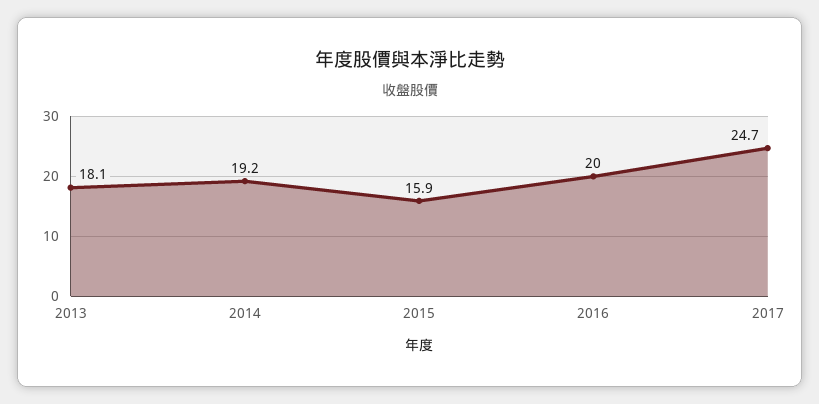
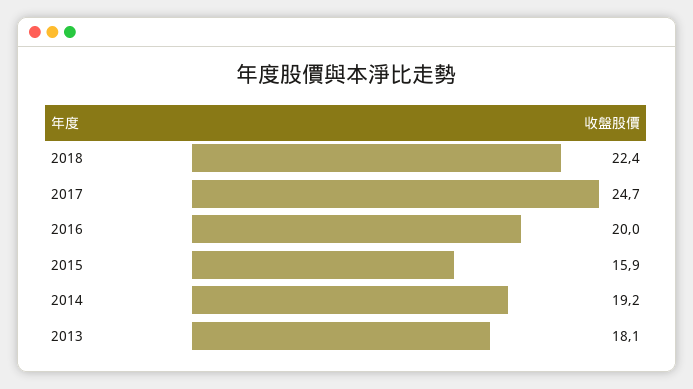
2018: none -> 22.4

